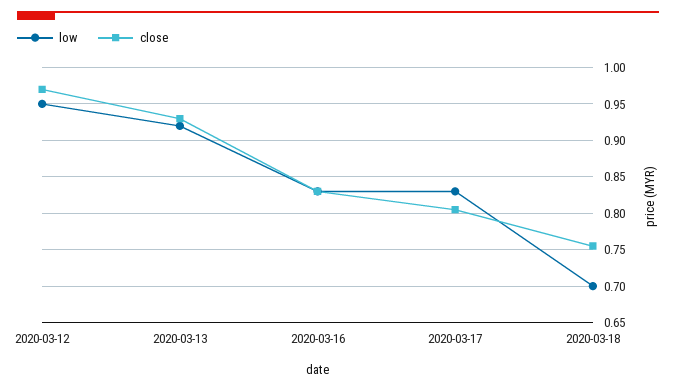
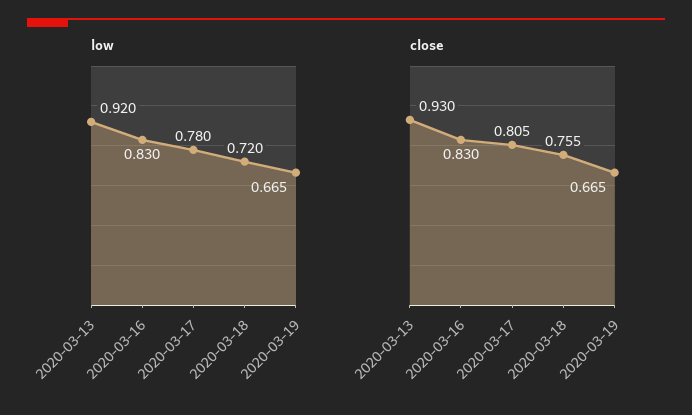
low, 2020-03-12: 0.95 -> none
close, 2020-03-12: 0.97 -> none
low, 2020-03-17: 0.83 -> 0.78
low, 2020-03-18: 0.7 -> 0.72
low, 2020-03-19: none -> 0.665
close, 2020-03-19: none -> 0.665

